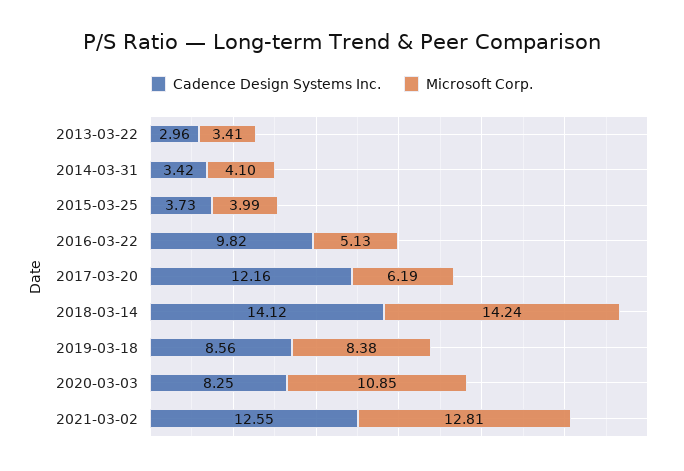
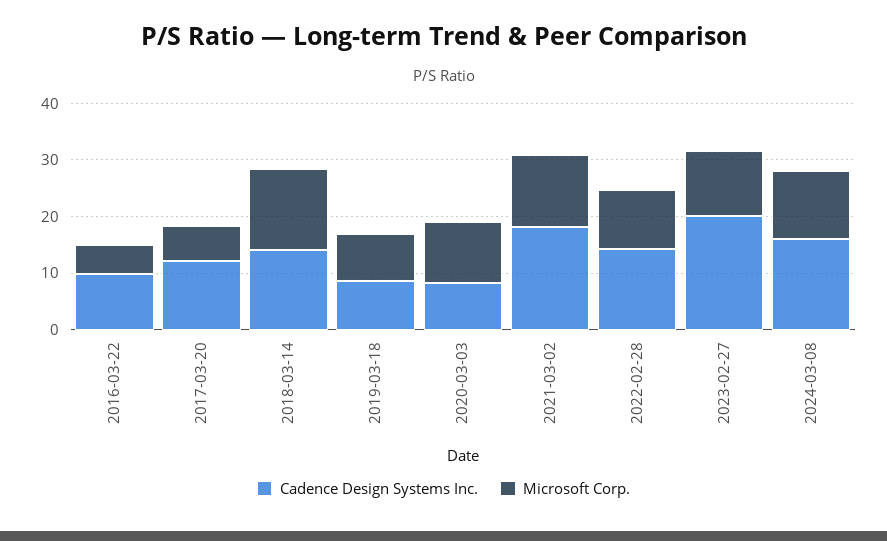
Cadence Design Systems Inc., 2013-03-22: 2.96 -> none
Microsoft Corp., 2013-03-22: 3.41 -> none
Cadence Design Systems Inc., 2014-03-31: 3.42 -> none
Microsoft Corp., 2014-03-31: 4.1 -> none
Cadence Design Systems Inc., 2015-03-25: 3.73 -> none
Microsoft Corp., 2015-03-25: 3.99 -> none
Cadence Design Systems Inc., 2021-03-02: 12.55 -> 18
Cadence Design Systems Inc., 2022-02-28: none -> 14
Microsoft Corp., 2022-02-28: none -> 10
Cadence Design Systems Inc., 2023-02-27: none -> 20
Microsoft Corp., 2023-02-27: none -> 12
Cadence Design Systems Inc., 2024-03-08: none -> 16
Microsoft Corp., 2024-03-08: none -> 12

